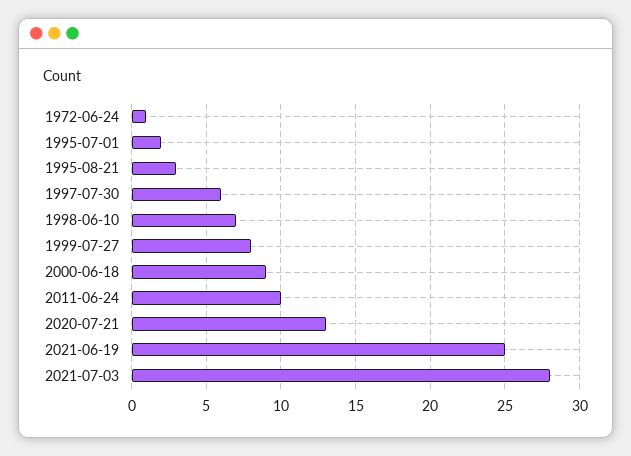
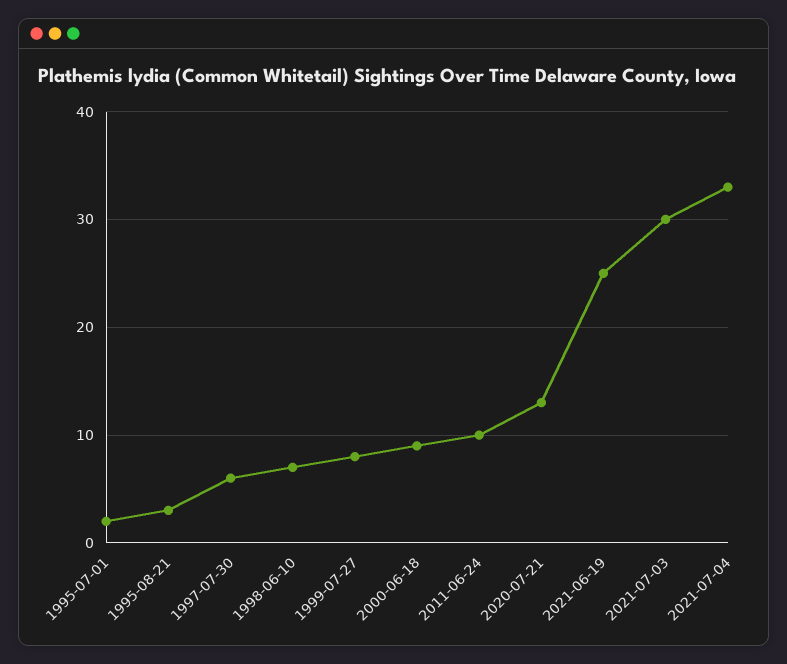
1972-06-24: 1 -> none
2021-07-03: 28 -> 30
2021-07-04: none -> 33

